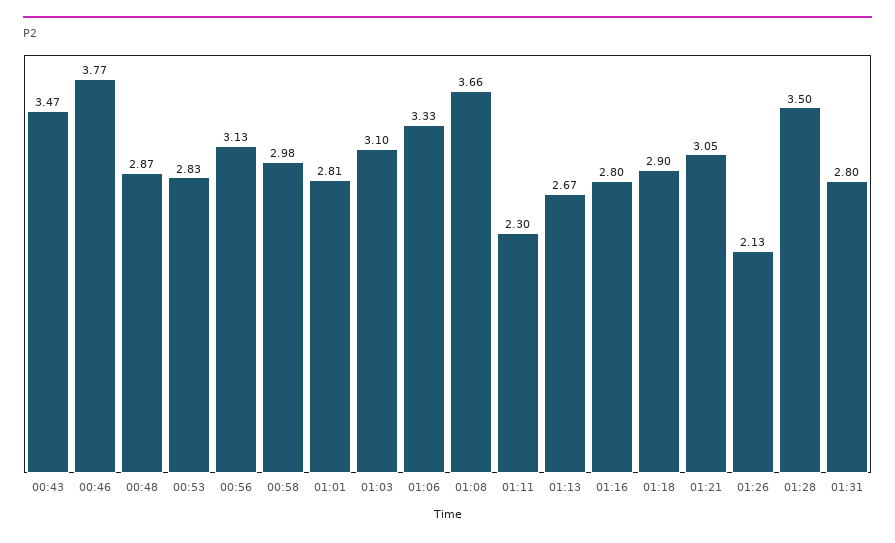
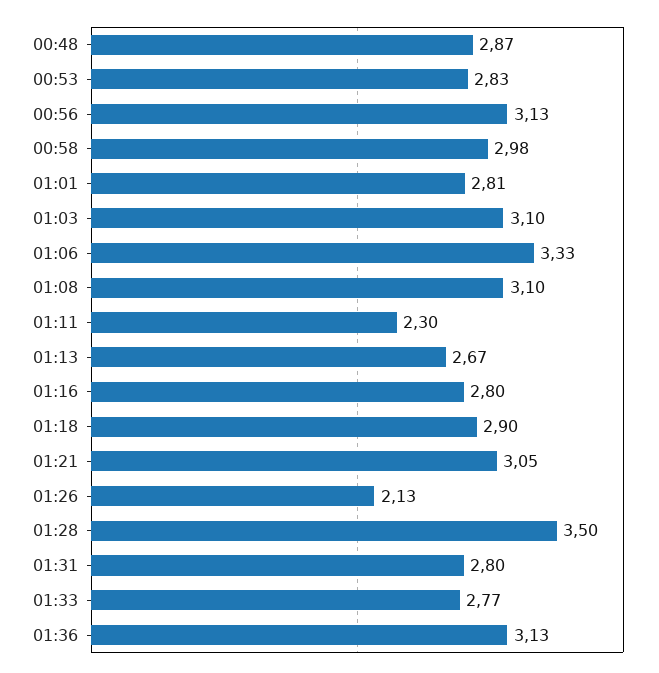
00:43: 3.47 -> none
00:46: 3.77 -> none
01:08: 3.66 -> 3.1
01:33: none -> 2.77
01:36: none -> 3.13

